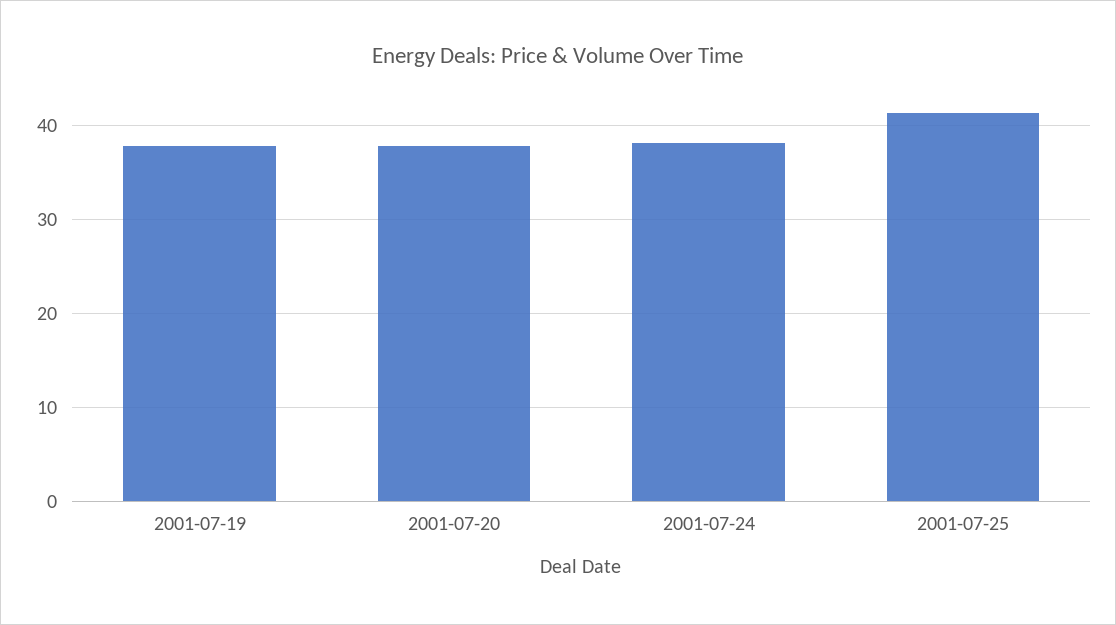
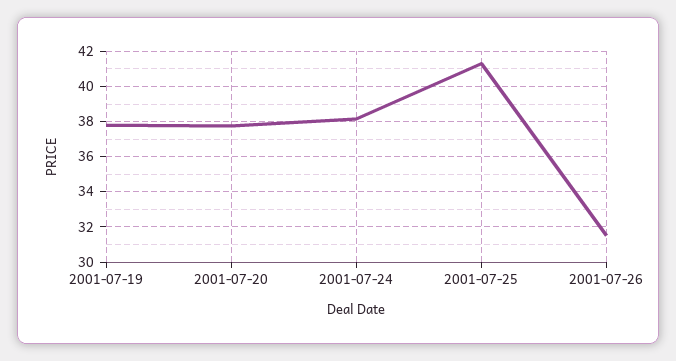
2001-07-26: none -> 31.5

